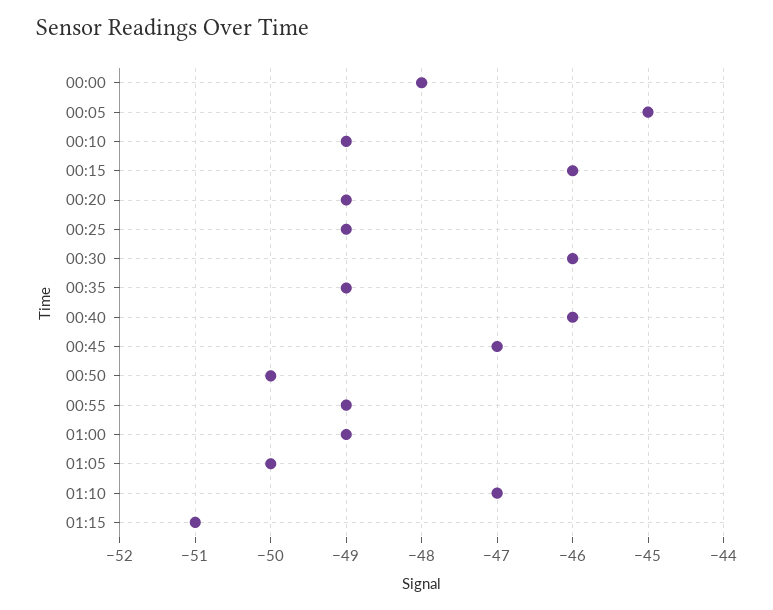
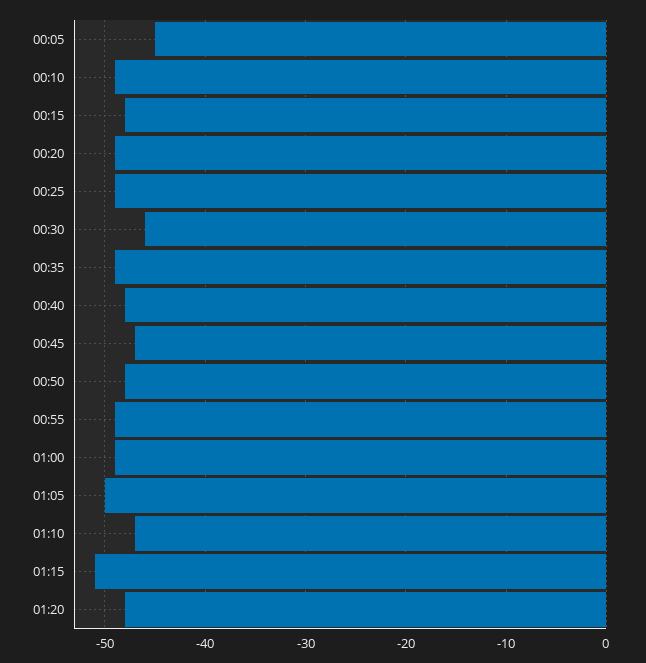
00:00: -48 -> none
00:15: -46 -> -48
00:40: -46 -> -48
00:50: -50 -> -48
01:20: none -> -48

